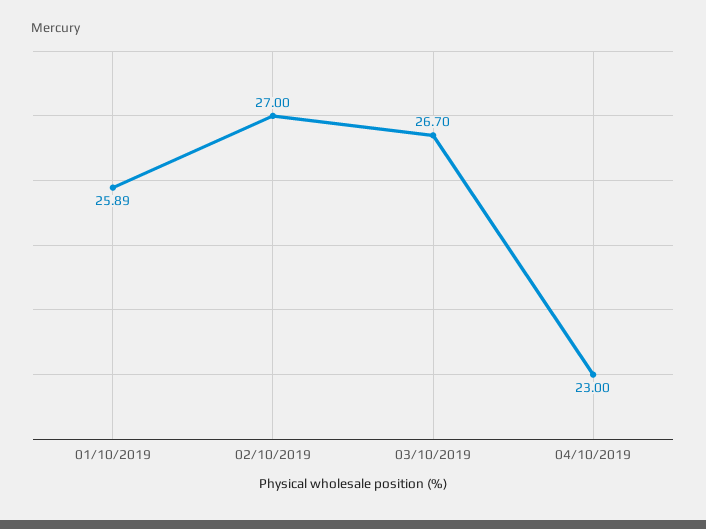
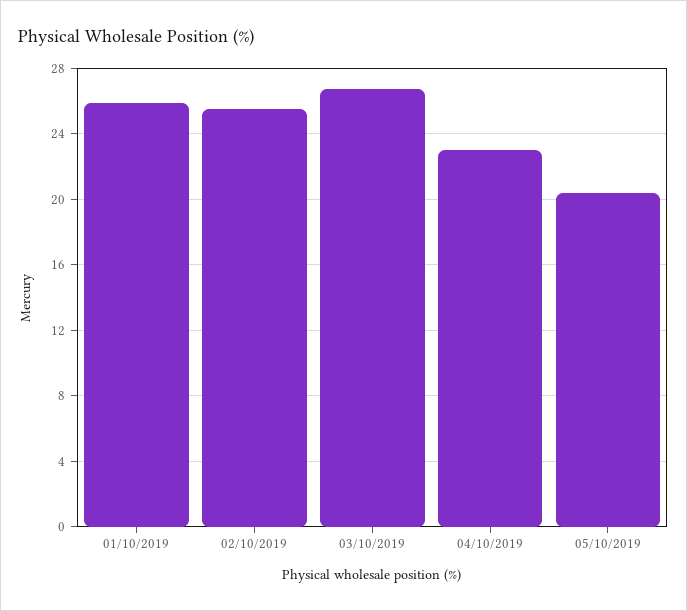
02/10/2019: 27 -> 25.5
05/10/2019: none -> 20.5

